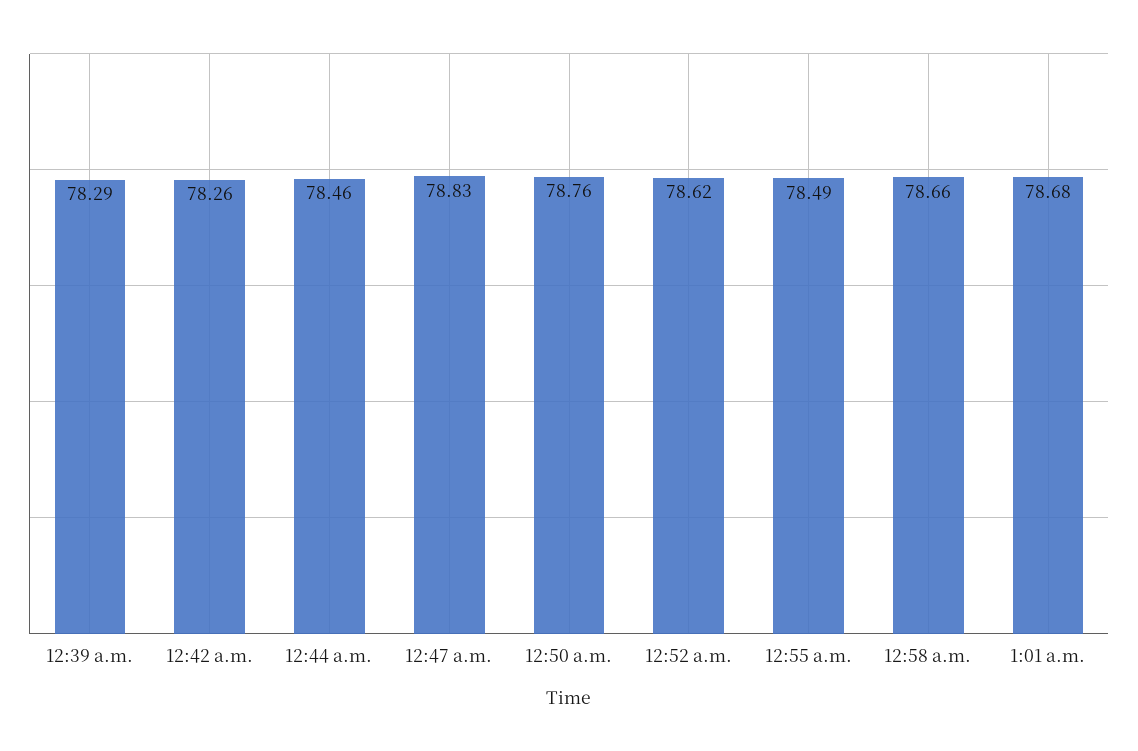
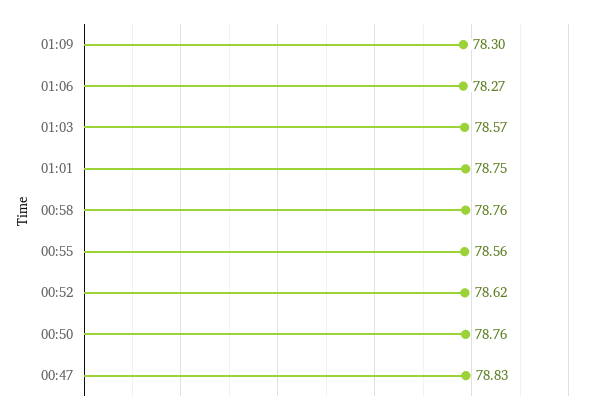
12:39 a.m.: 78.29 -> none
12:42 a.m.: 78.26 -> none
12:44 a.m.: 78.46 -> none
12:55 a.m.: 78.49 -> 78.56
12:58 a.m.: 78.66 -> 78.76
1:01 a.m.: 78.68 -> 78.75
01:09: none -> 78.3
01:06: none -> 78.27
01:03: none -> 78.57

